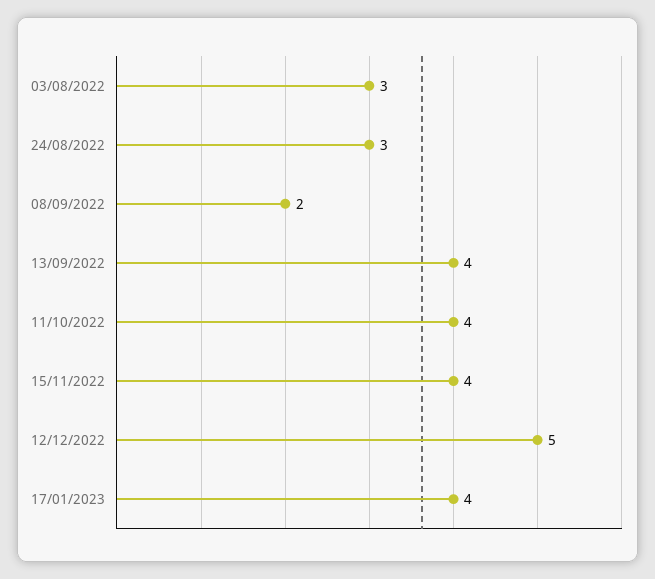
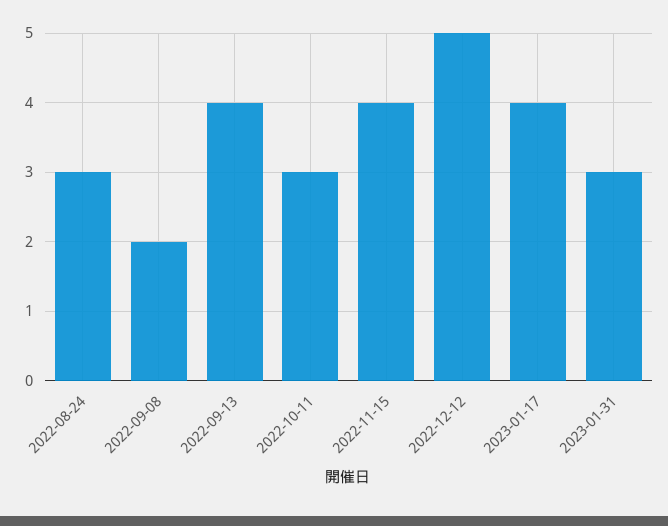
03/08/2022: 3 -> none
11/10/2022: 4 -> 3
2023-01-31: none -> 3

